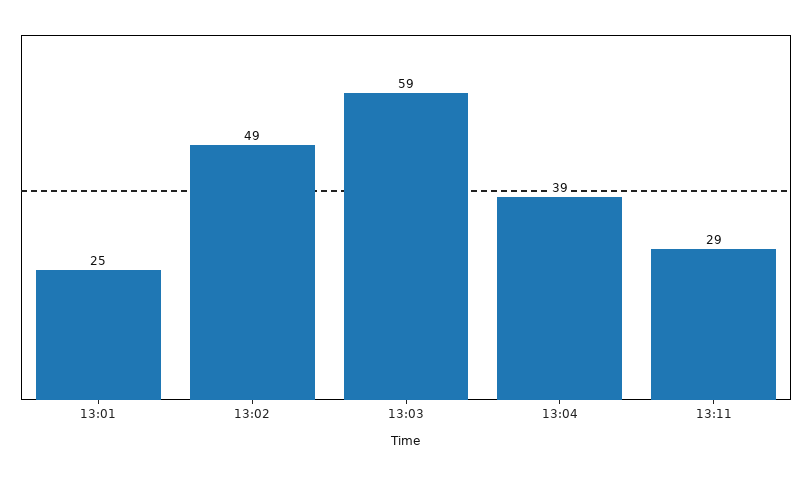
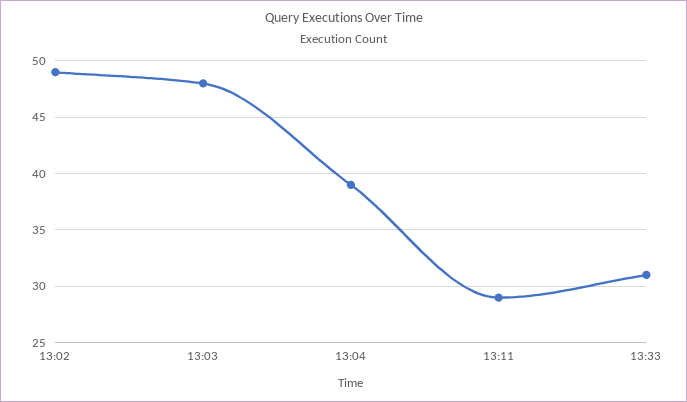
13:01: 25 -> none
13:03: 59 -> 48
13:33: none -> 31

